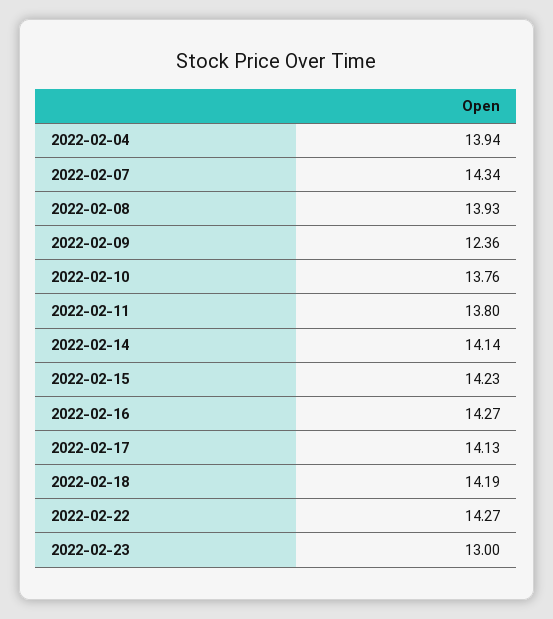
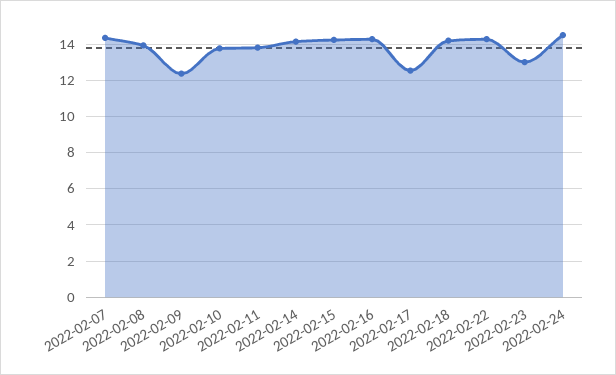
2022-02-04: 13.94 -> none
2022-02-17: 14.13 -> 12.5
2022-02-24: none -> 14.5

